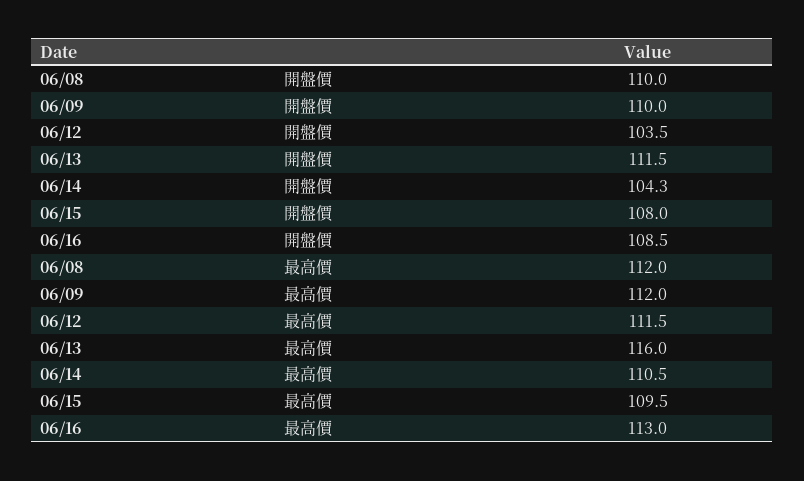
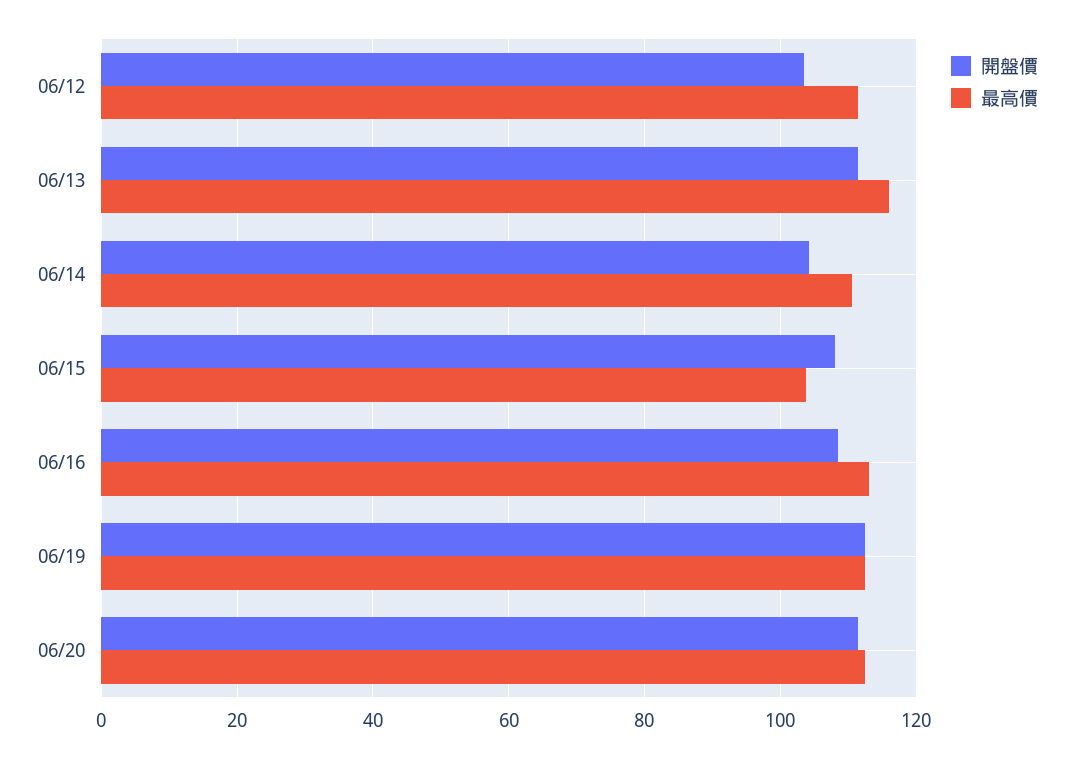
開盤價, 06/08: 110 -> none
開盤價, 06/09: 110 -> none
最高價, 06/08: 112 -> none
最高價, 06/09: 112 -> none
最高價, 06/15: 109.5 -> 104
開盤價, 06/19: none -> 112
最高價, 06/19: none -> 112
開盤價, 06/20: none -> 112
最高價, 06/20: none -> 112

